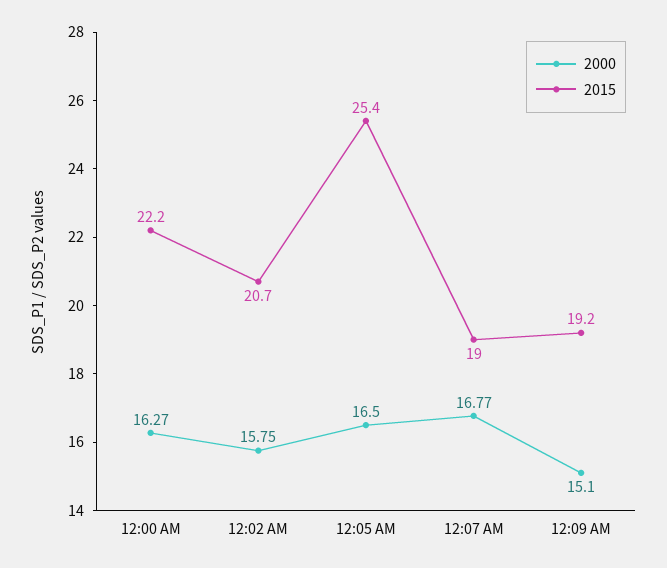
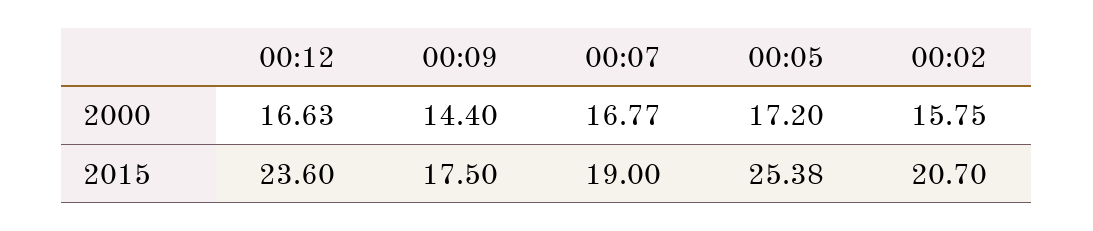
2000, 12:00 AM: 16.27 -> none
2015, 12:00 AM: 22.2 -> none
2000, 12:05 AM: 16.5 -> 17.2
2000, 12:09 AM: 15.1 -> 14.4
2015, 12:09 AM: 19.2 -> 17.5
2000, 00:12: none -> 16.63
2015, 00:12: none -> 23.6

